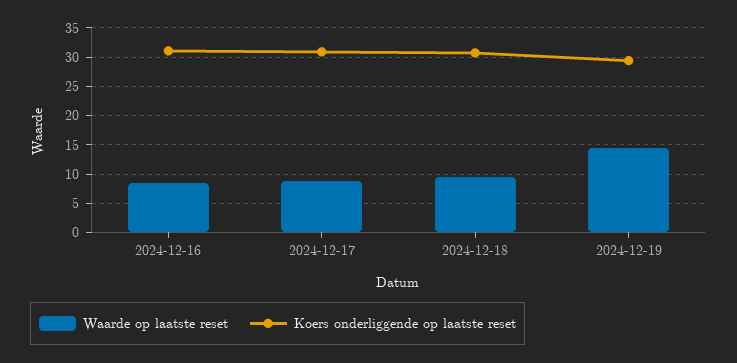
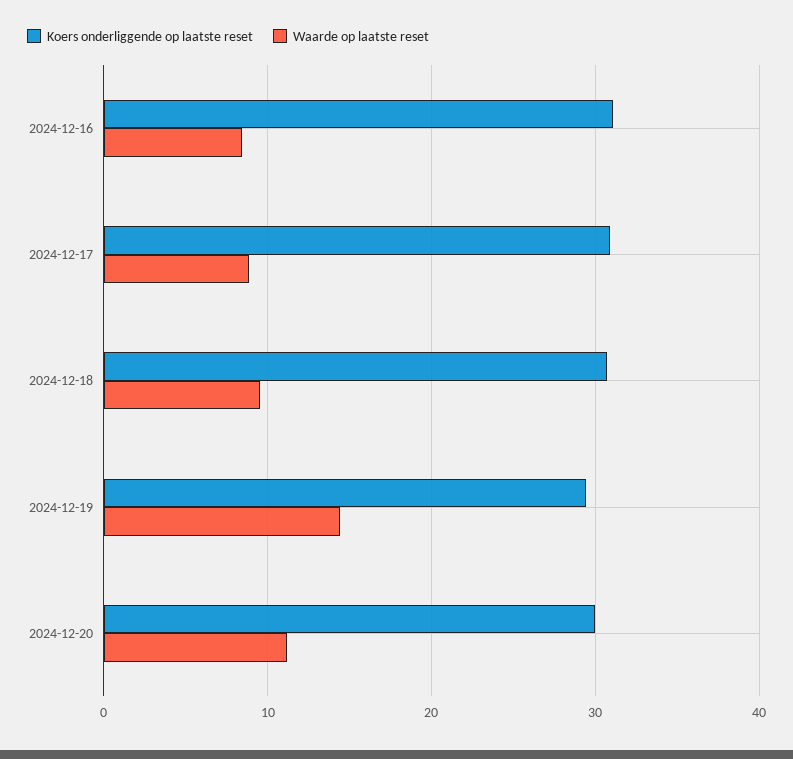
Koers onderliggende op laatste reset, 2024-12-20: none -> 30
Waarde op laatste reset, 2024-12-20: none -> 11

